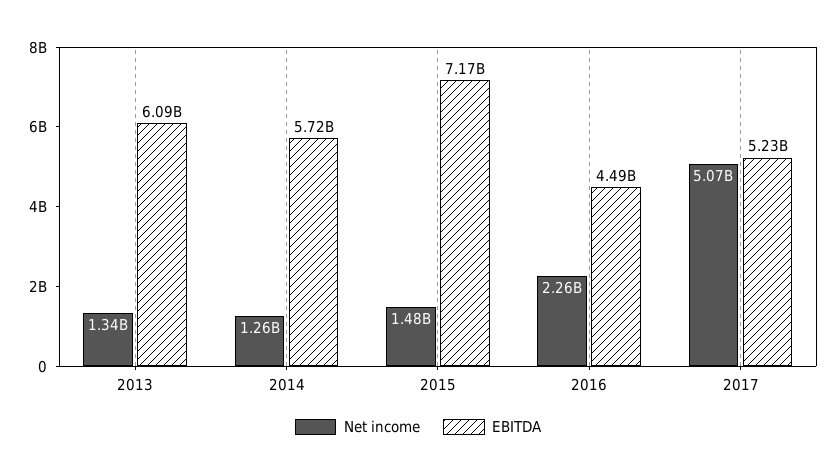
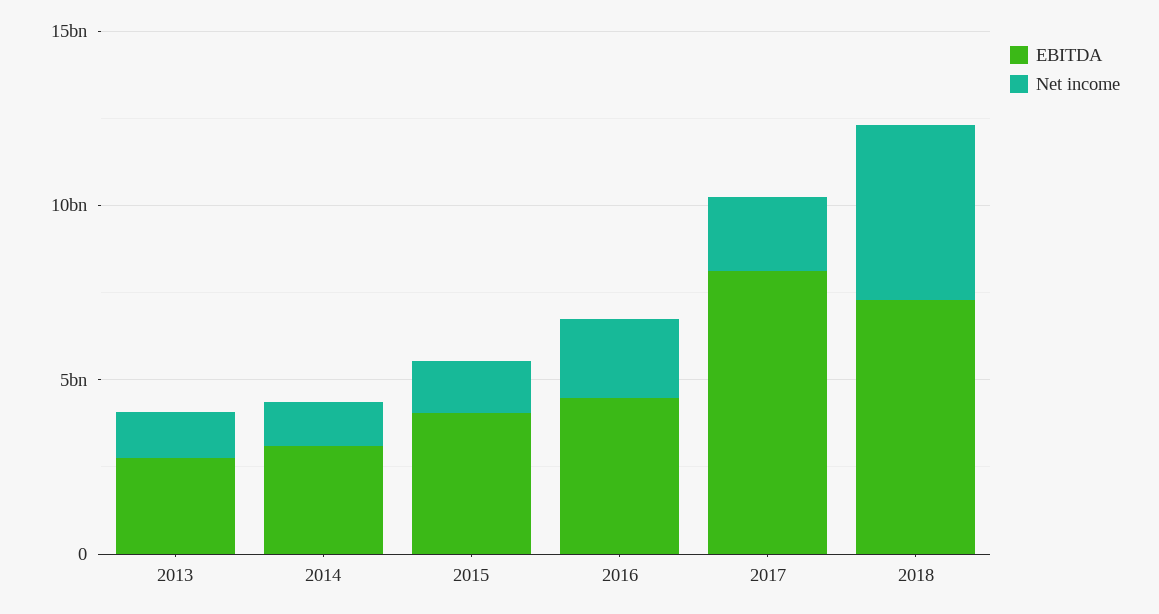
EBITDA, 2013: 6090000000 -> 3000000000
EBITDA, 2014: 5720000000 -> 3000000000
EBITDA, 2015: 7170000000 -> 4000000000
Net income, 2017: 5070000000 -> 2000000000
EBITDA, 2017: 5230000000 -> 8000000000
EBITDA, 2018: none -> 7000000000
Net income, 2018: none -> 5000000000

